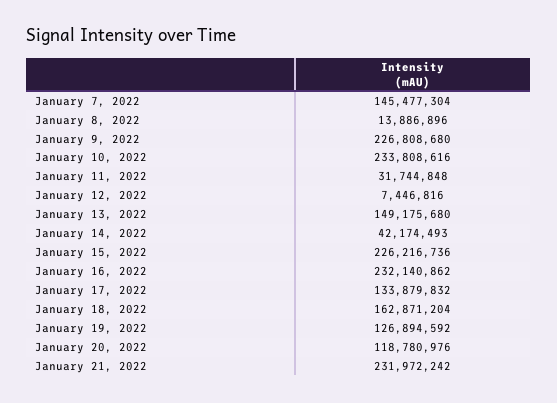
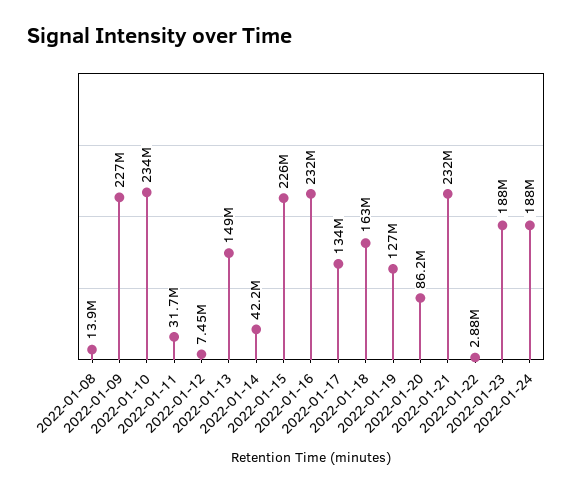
January 7, 2022: 145477304 -> none
January 20, 2022: 118780976 -> 86200000
2022-01-22: none -> 2880000
2022-01-23: none -> 188000000
2022-01-24: none -> 188000000

